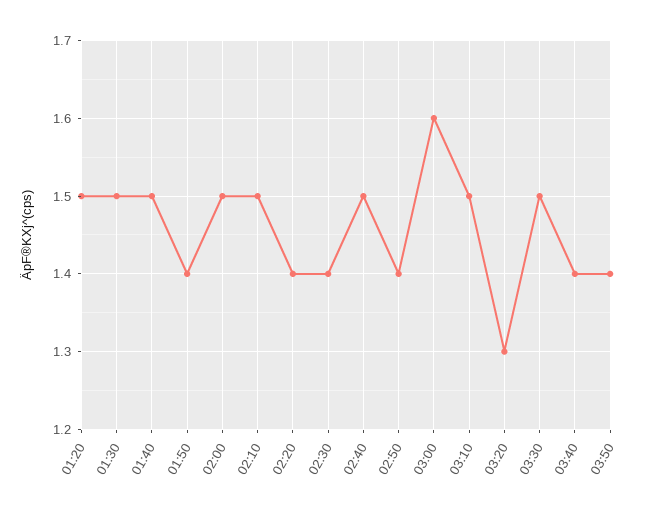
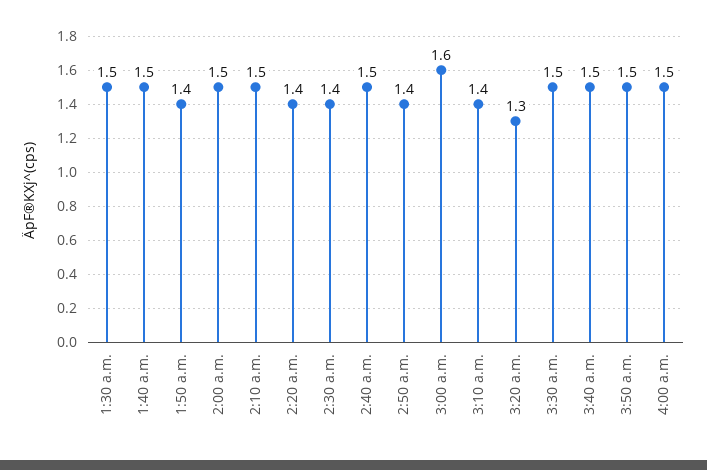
01:20: 1.5 -> none
03:10: 1.5 -> 1.4
03:40: 1.4 -> 1.5
03:50: 1.4 -> 1.5
4:00 a.m.: none -> 1.5

